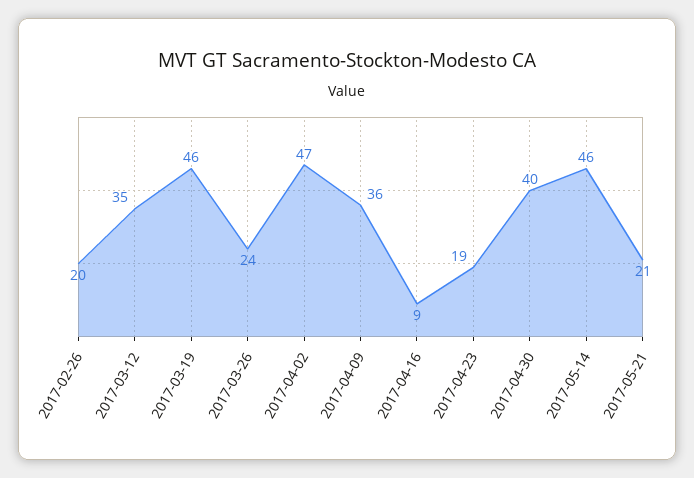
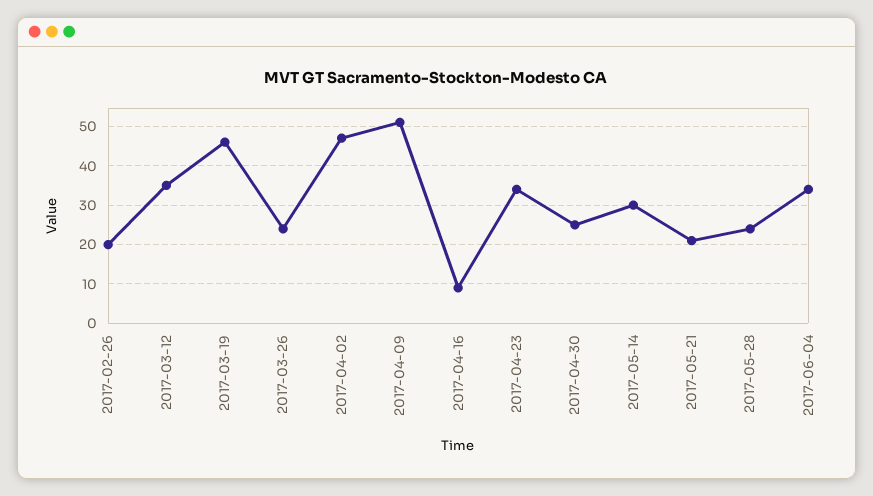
2017-04-09: 36 -> 50
2017-04-23: 19 -> 35
2017-04-30: 40 -> 25
2017-05-14: 46 -> 30
2017-05-28: none -> 25
2017-06-04: none -> 35

